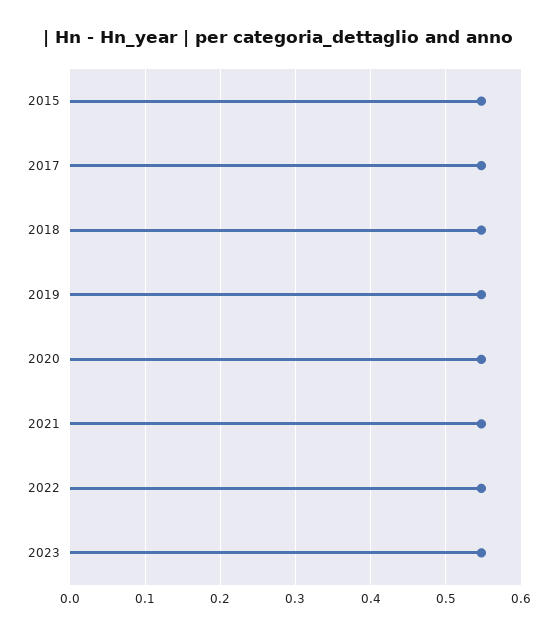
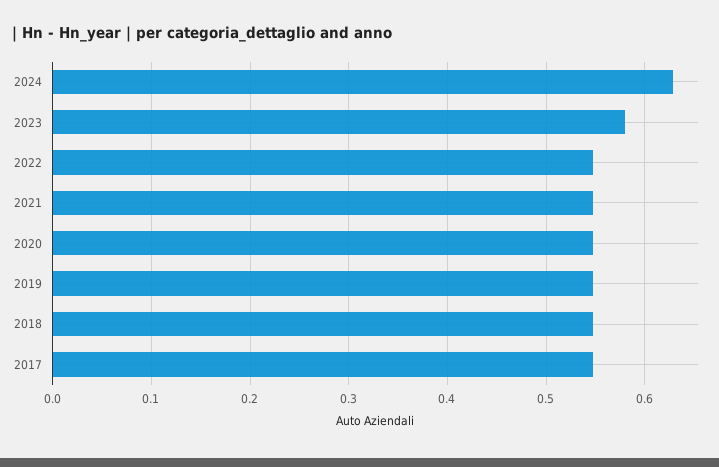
2015: 0.55 -> none
2023: 0.55 -> 0.58
2024: none -> 0.63

